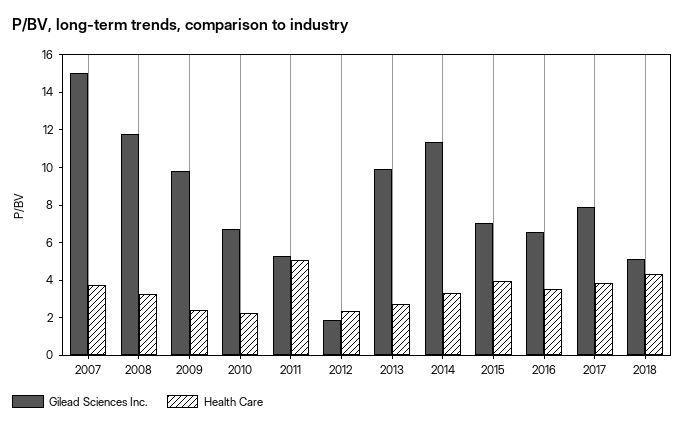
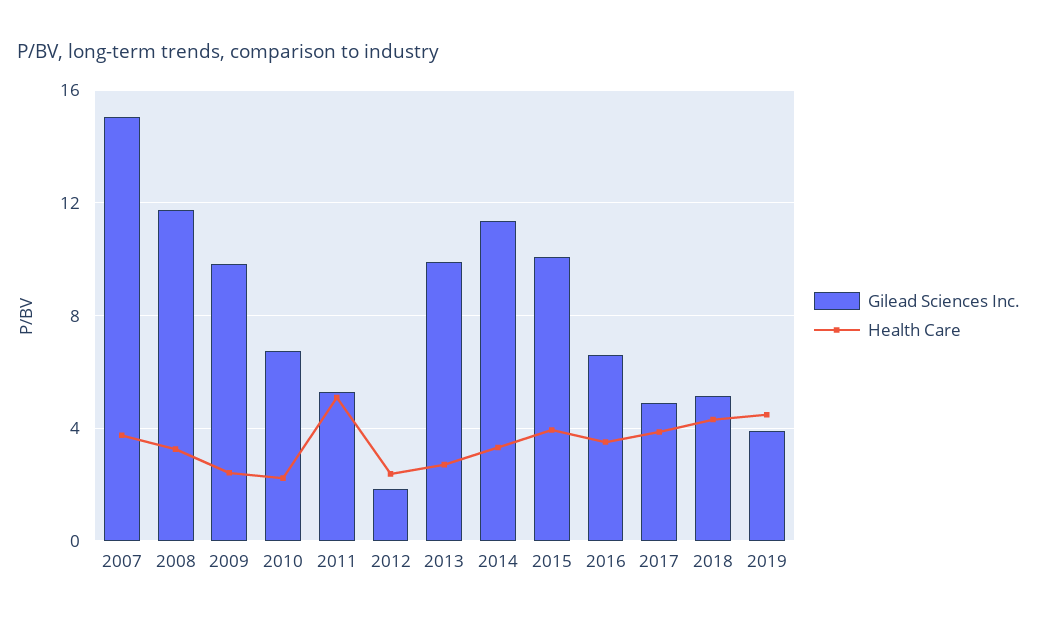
Gilead Sciences Inc., 2015: 7 -> 10
Gilead Sciences Inc., 2017: 8 -> 5
Gilead Sciences Inc., 2019: none -> 4
Health Care, 2019: none -> 4.5

